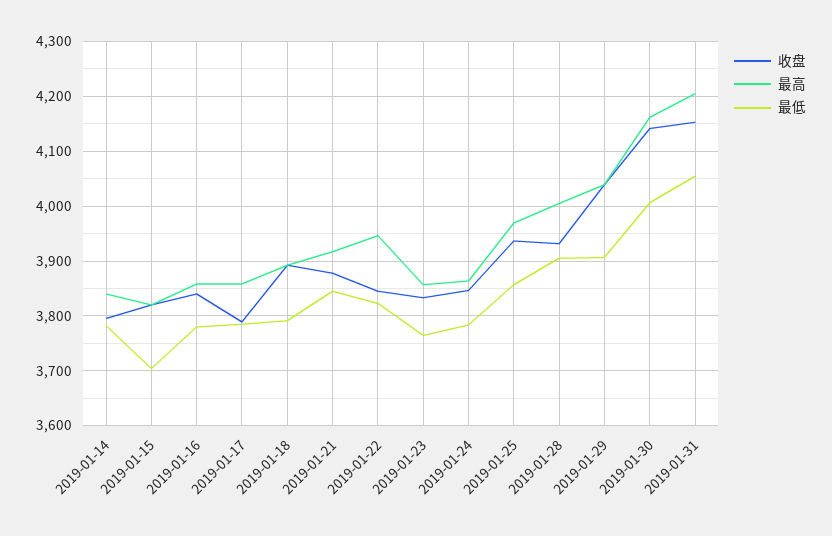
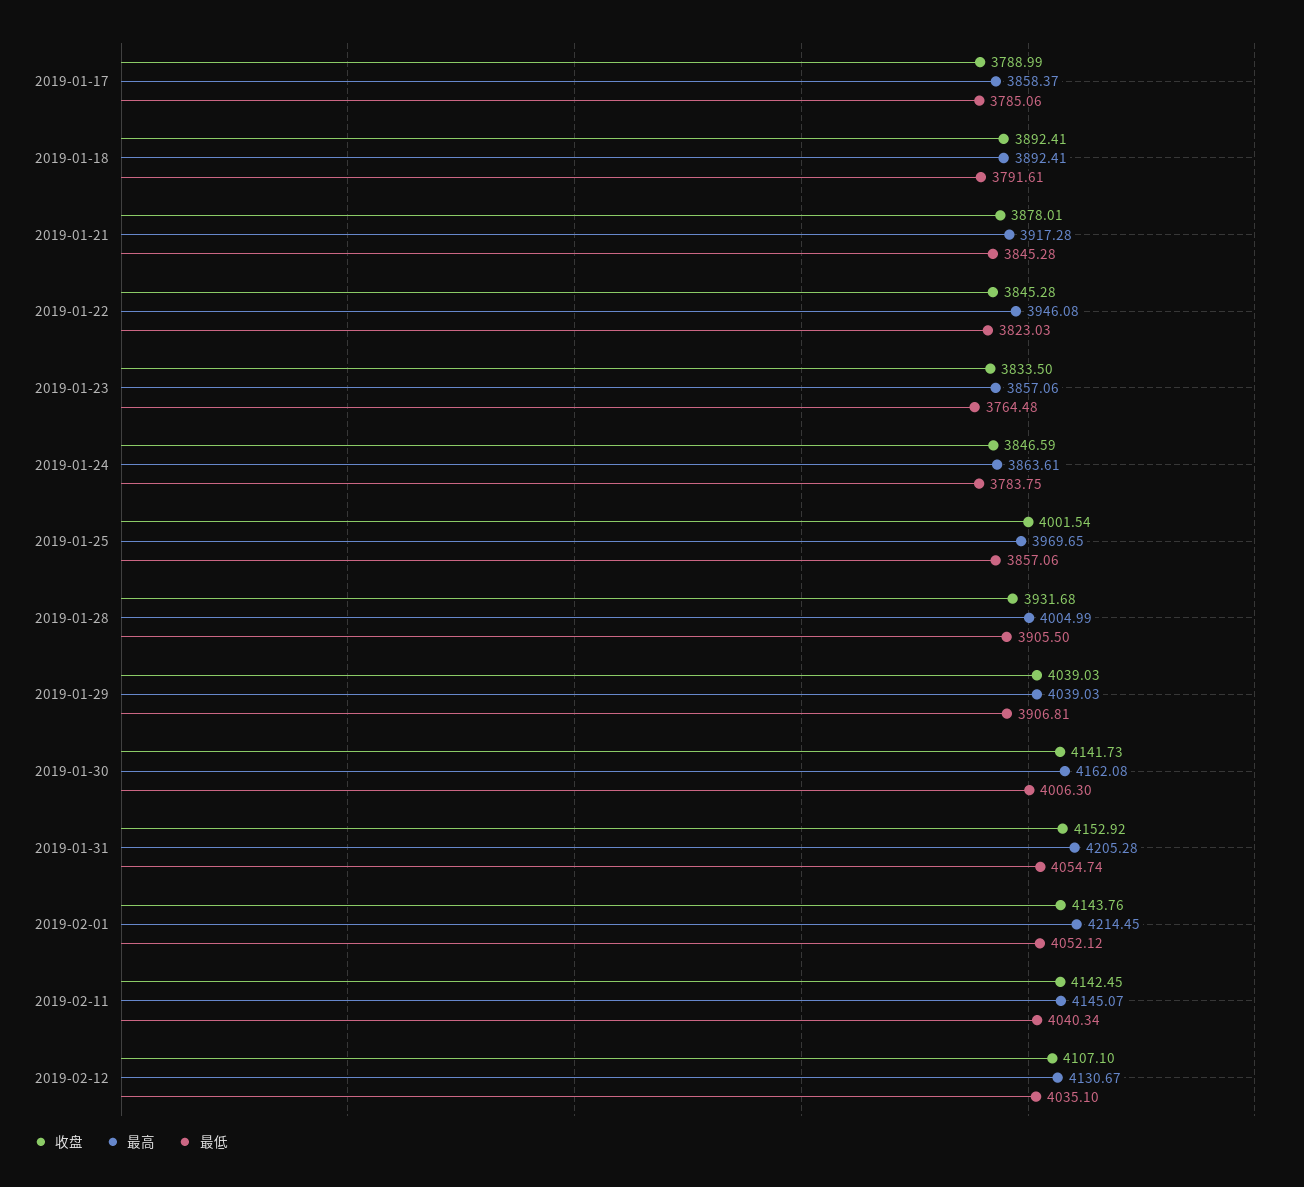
收盘, 2019-01-14: 3800 -> none
最高, 2019-01-14: 3840 -> none
最低, 2019-01-14: 3780 -> none
收盘, 2019-01-15: 3820 -> none
最高, 2019-01-15: 3820 -> none
最低, 2019-01-15: 3700 -> none
收盘, 2019-01-16: 3840 -> none
最高, 2019-01-16: 3860 -> none
最低, 2019-01-16: 3780 -> none
收盘, 2019-01-25: 3940 -> 4001.54
收盘, 2019-02-01: none -> 4143.76
最高, 2019-02-01: none -> 4214.45
最低, 2019-02-01: none -> 4052.12
收盘, 2019-02-11: none -> 4142.45
最高, 2019-02-11: none -> 4145.07
最低, 2019-02-11: none -> 4040.34
收盘, 2019-02-12: none -> 4107.1
最高, 2019-02-12: none -> 4130.67
最低, 2019-02-12: none -> 4035.1

